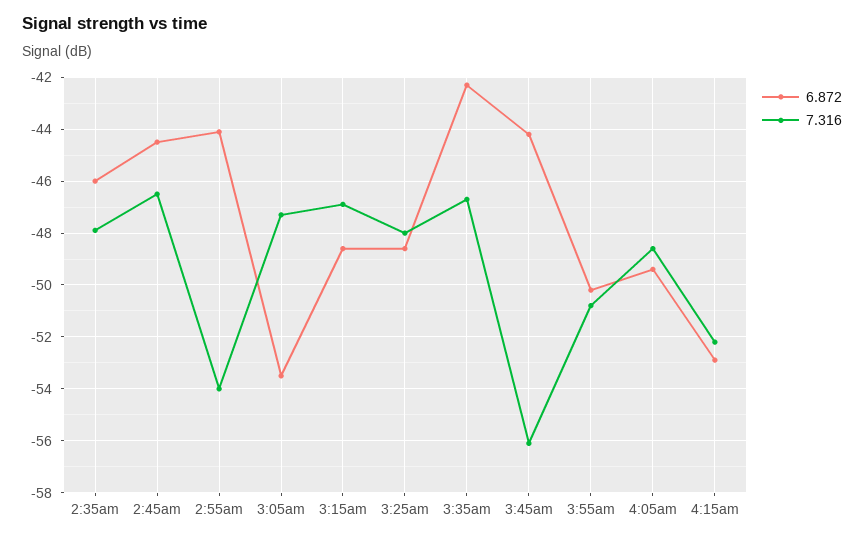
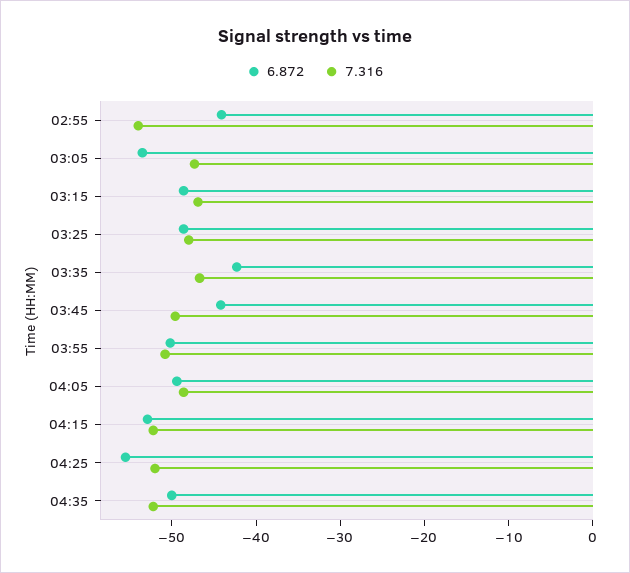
6.872, 2:35am: -46 -> none
7.316, 2:35am: -48 -> none
6.872, 2:45am: -44.5 -> none
7.316, 2:45am: -46.5 -> none
7.316, 3:45am: -56 -> -50
6.872, 04:25: none -> -56
7.316, 04:25: none -> -52
6.872, 04:35: none -> -50
7.316, 04:35: none -> -52

